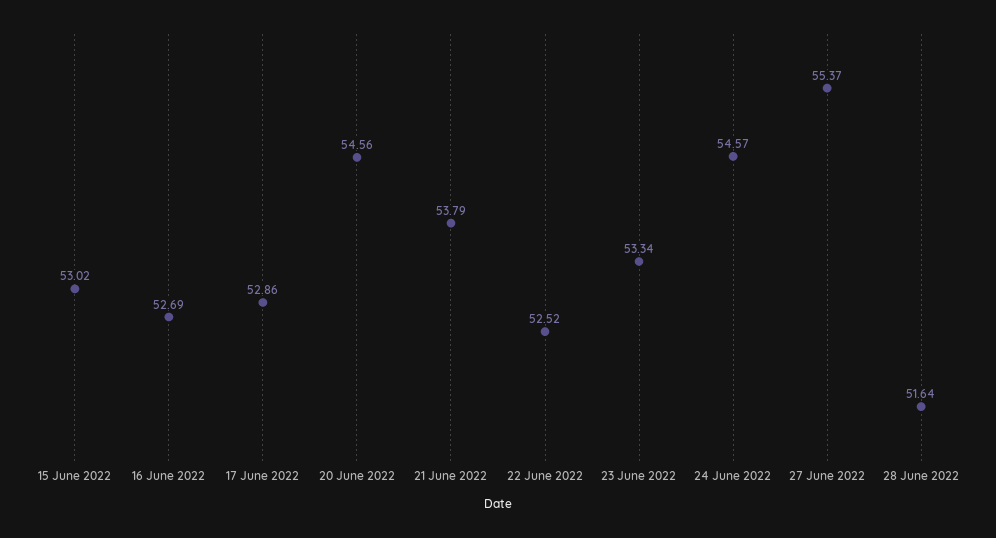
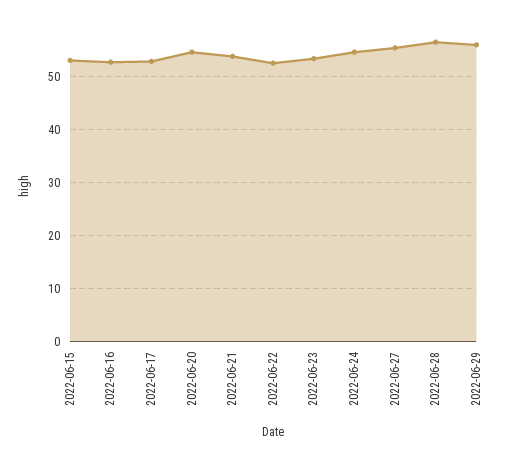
28 June 2022: 51.64 -> 56
2022-06-29: none -> 56

